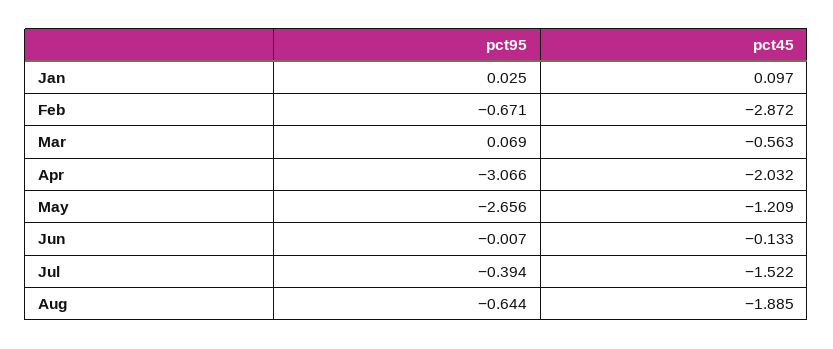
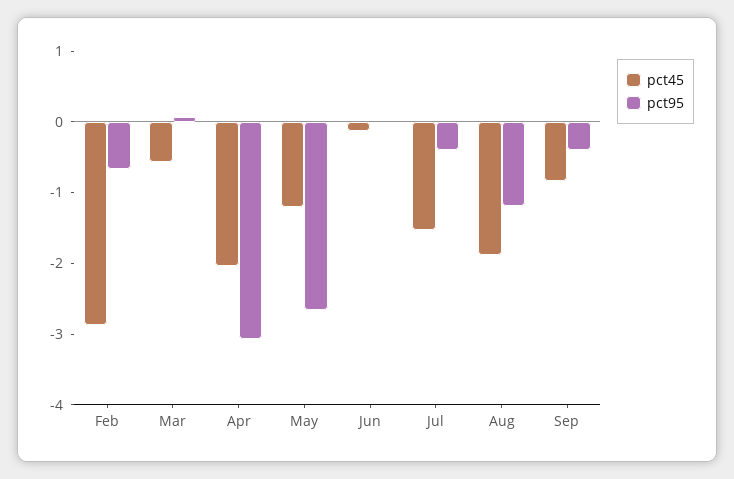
pct95, Jan: 0.025 -> none
pct45, Jan: 0.097 -> none
pct95, Aug: -0.644 -> -1.2
pct45, Sep: none -> -0.8
pct95, Sep: none -> -0.4

